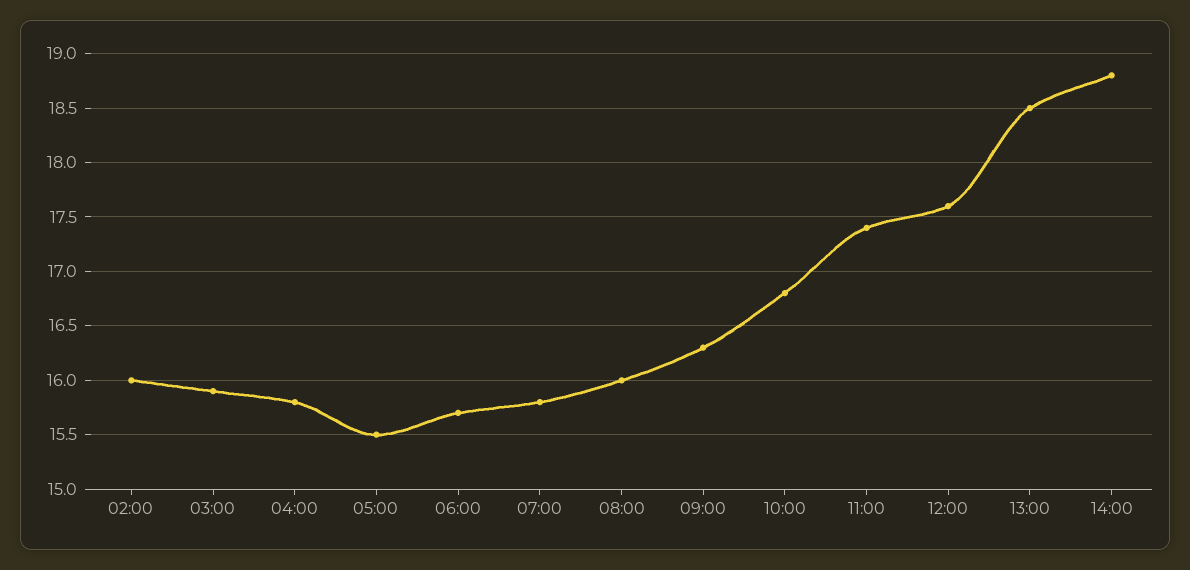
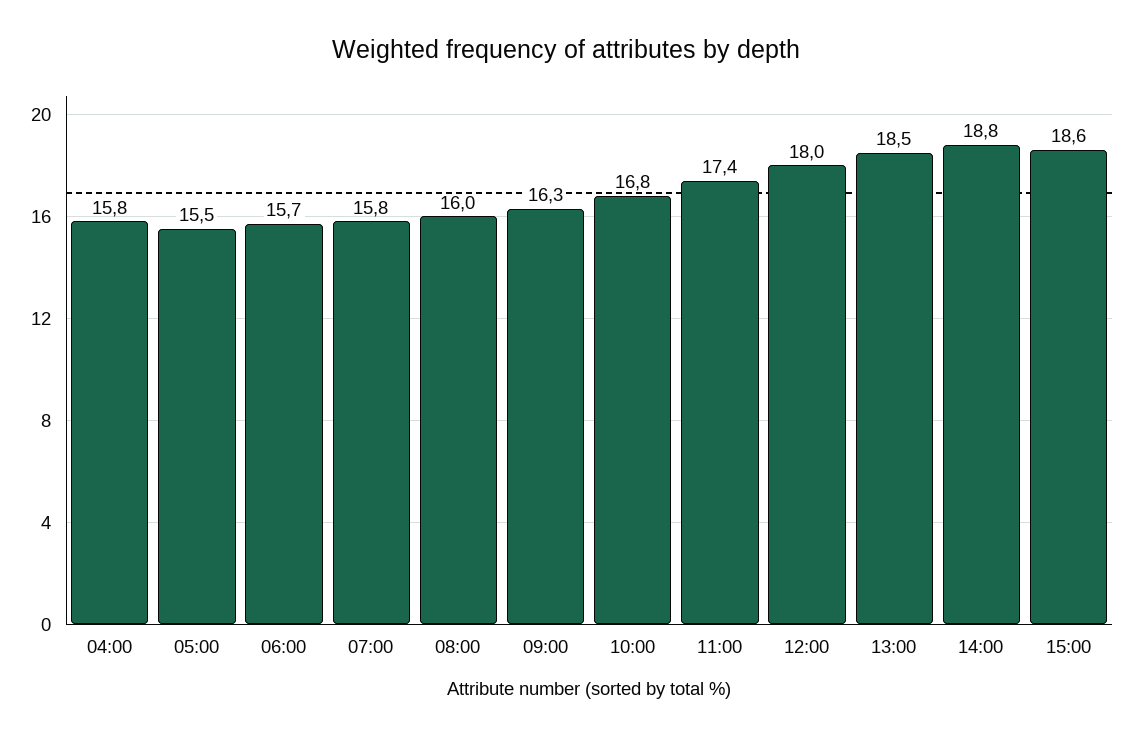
02:00: 16 -> none
03:00: 15.9 -> none
12:00: 17.6 -> 18
15:00: none -> 18.6

